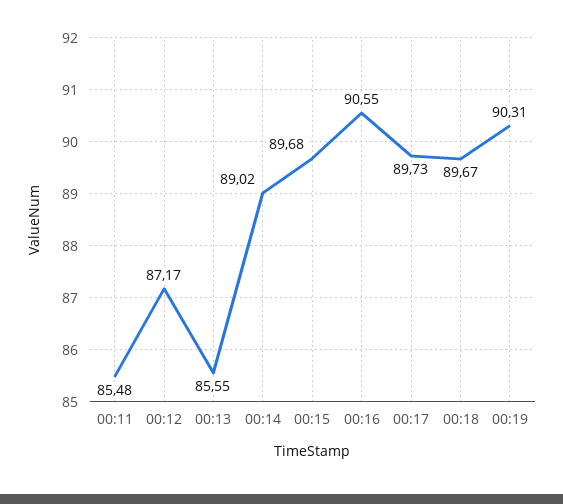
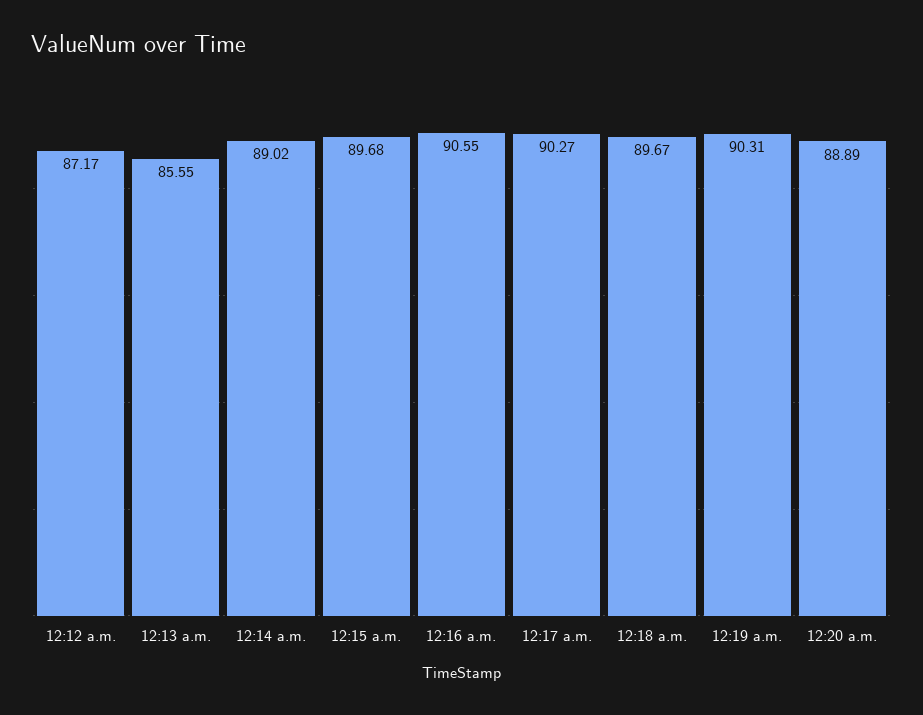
00:11: 85.48 -> none
00:17: 89.73 -> 90.27
12:20 a.m.: none -> 88.89

